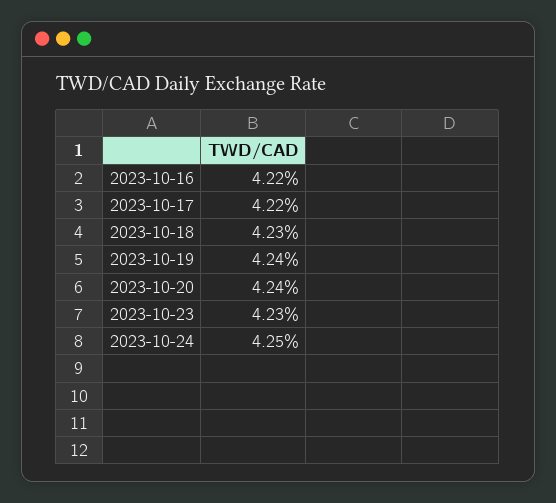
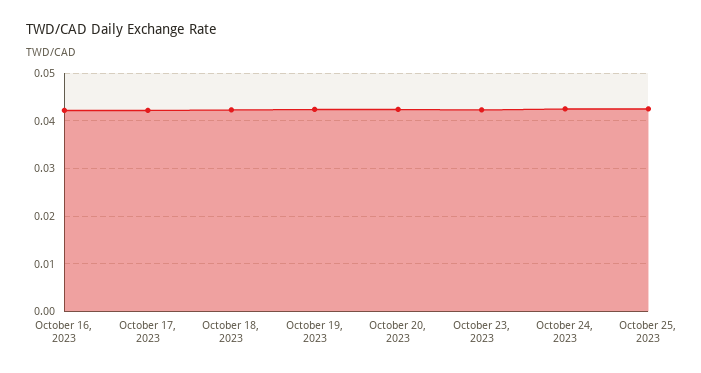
October 25, 2023: none -> 0.042

